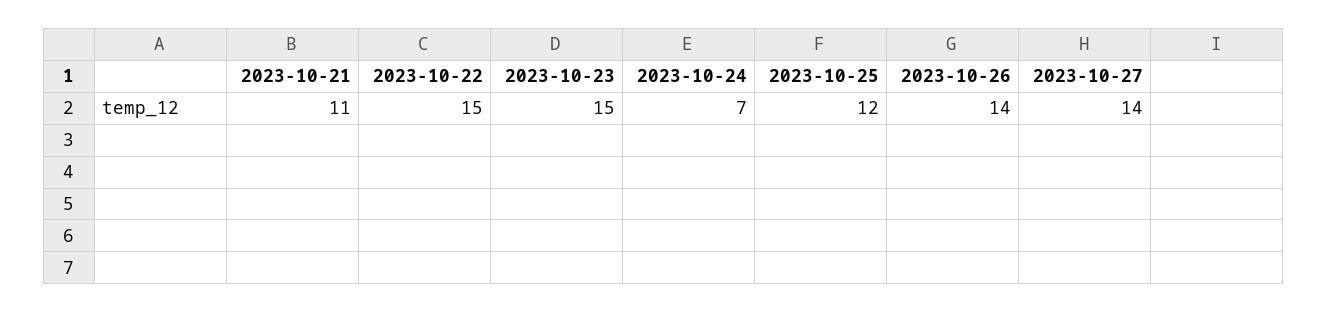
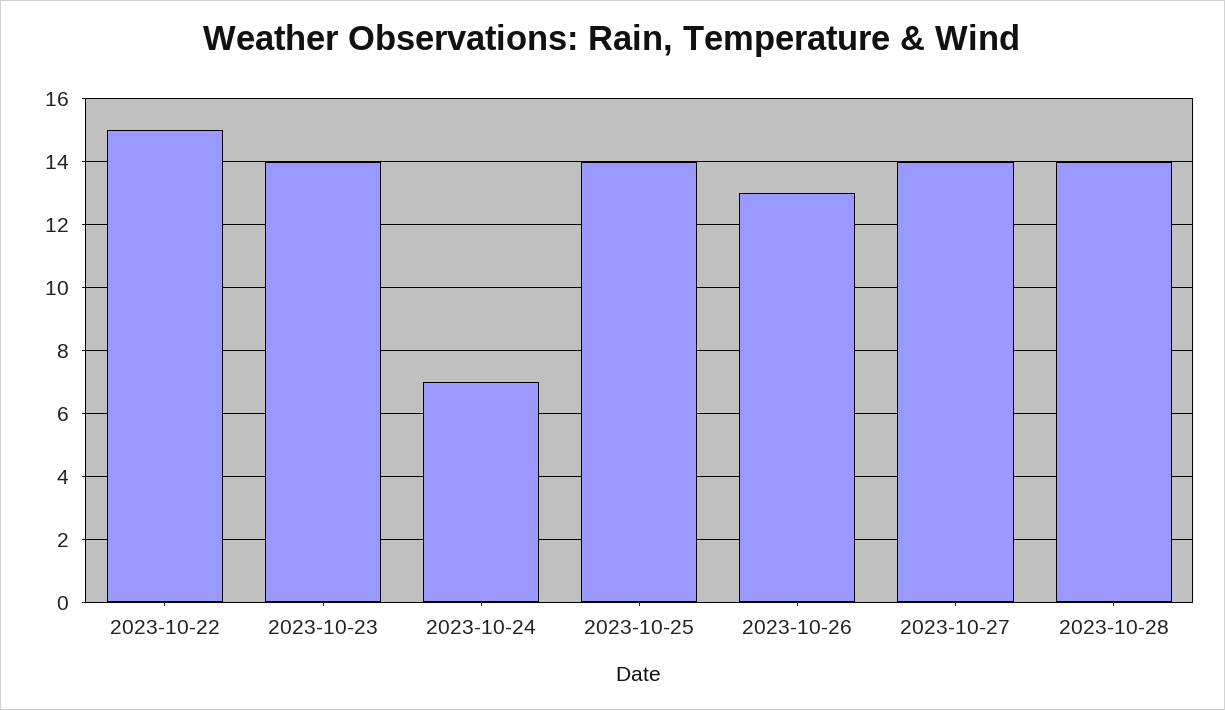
2023-10-21: 11 -> none
2023-10-23: 15 -> 14
2023-10-25: 12 -> 14
2023-10-26: 14 -> 13
2023-10-28: none -> 14

